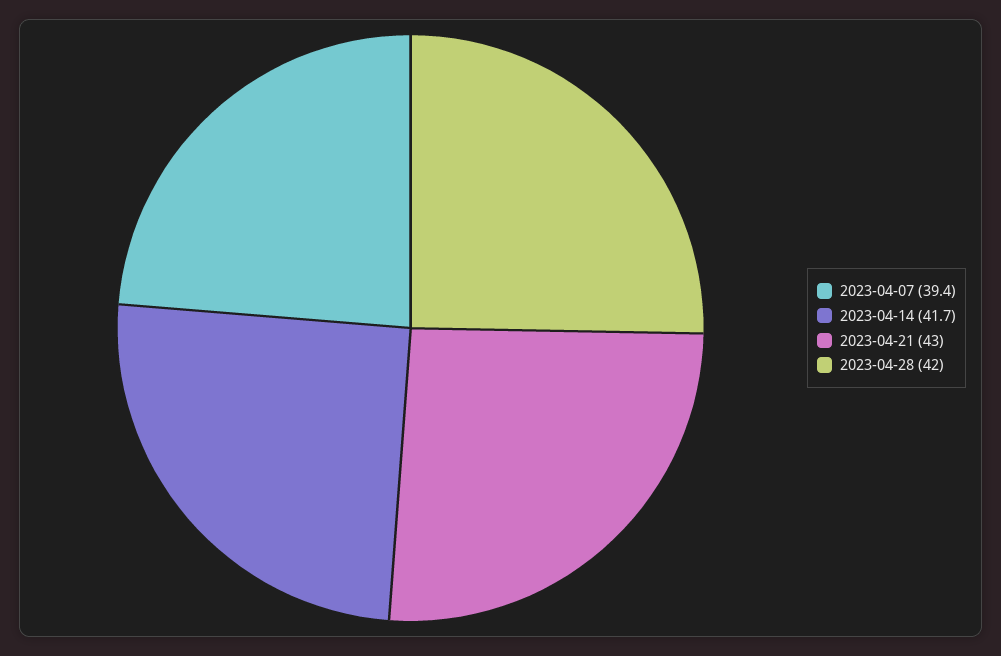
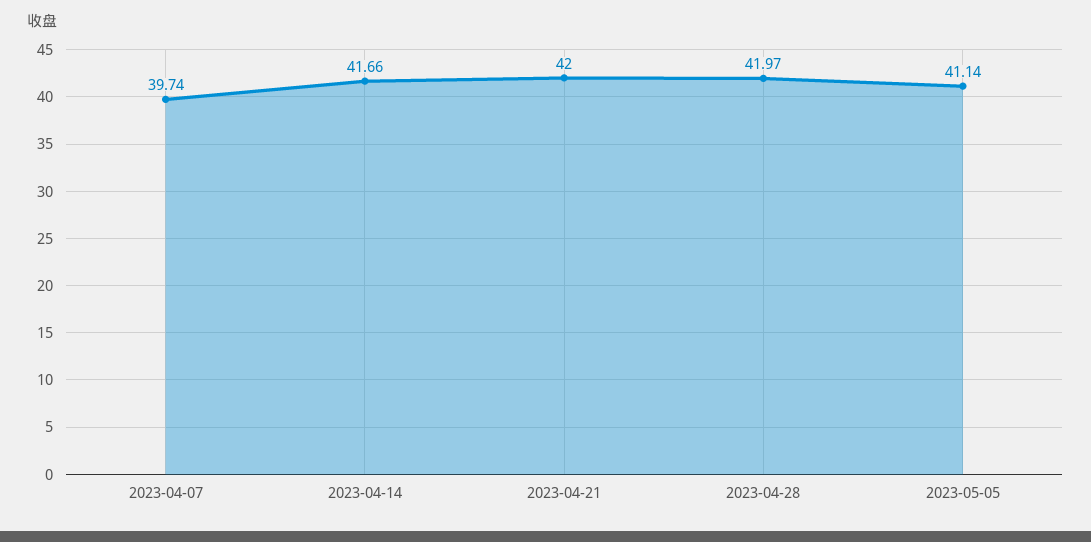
2023-04-07: 39.4 -> 39.74
2023-04-21: 43 -> 42
2023-05-05: none -> 41.14

